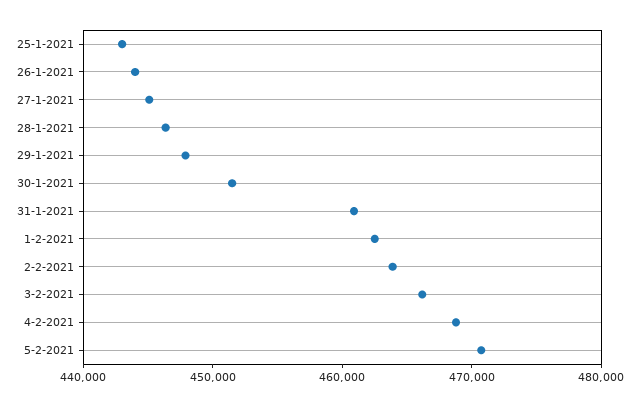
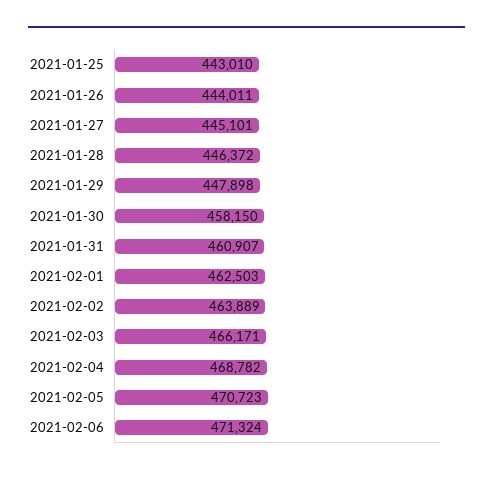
30-1-2021: 452000 -> 458150
2021-02-06: none -> 471324

